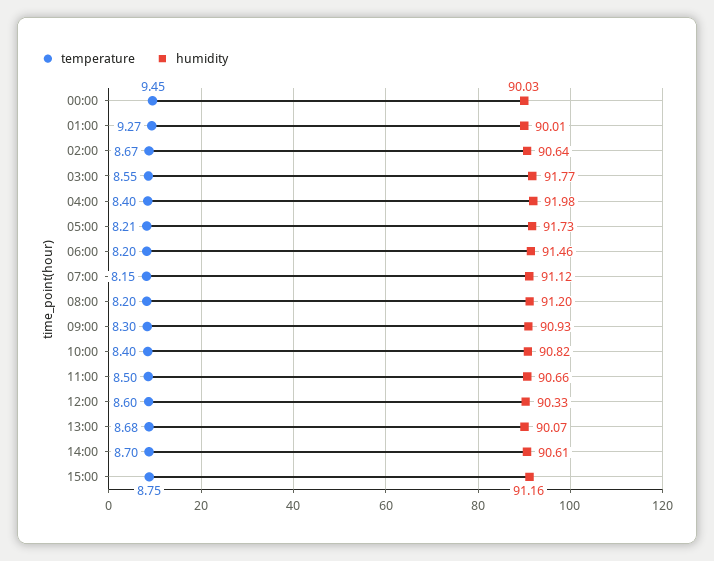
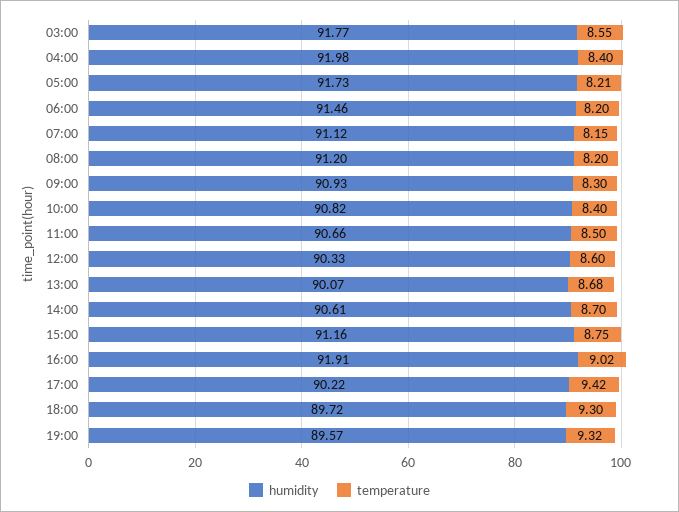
temperature, 00:00: 9.45 -> none
humidity, 00:00: 90.03 -> none
temperature, 01:00: 9.27 -> none
humidity, 01:00: 90.01 -> none
temperature, 02:00: 8.67 -> none
humidity, 02:00: 90.64 -> none
humidity, 16:00: none -> 91.91
temperature, 16:00: none -> 9.02
humidity, 17:00: none -> 90.22
temperature, 17:00: none -> 9.42
humidity, 18:00: none -> 89.72
temperature, 18:00: none -> 9.3
humidity, 19:00: none -> 89.57
temperature, 19:00: none -> 9.32

